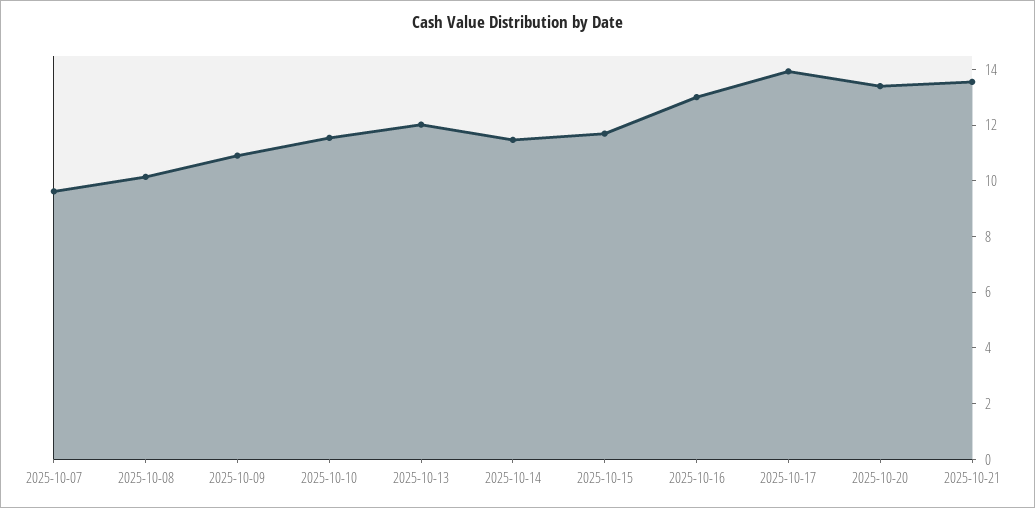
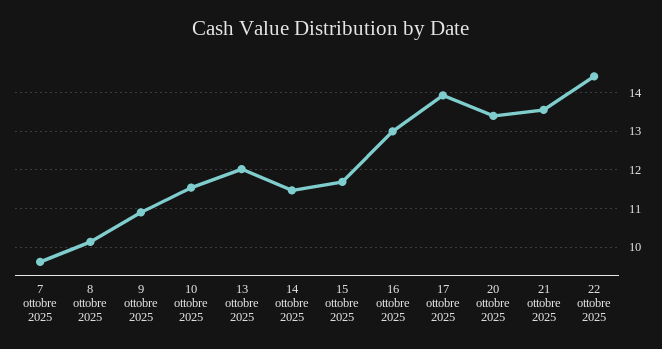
22 ottobre 2025: none -> 14.4

